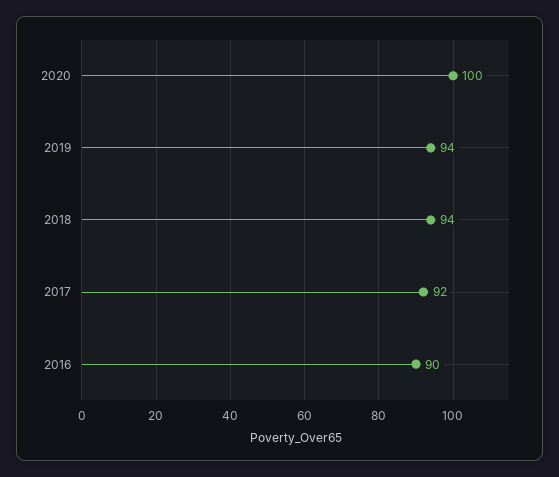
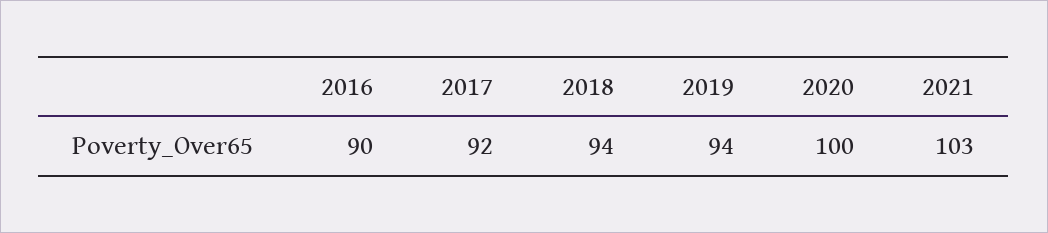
2021: none -> 103

